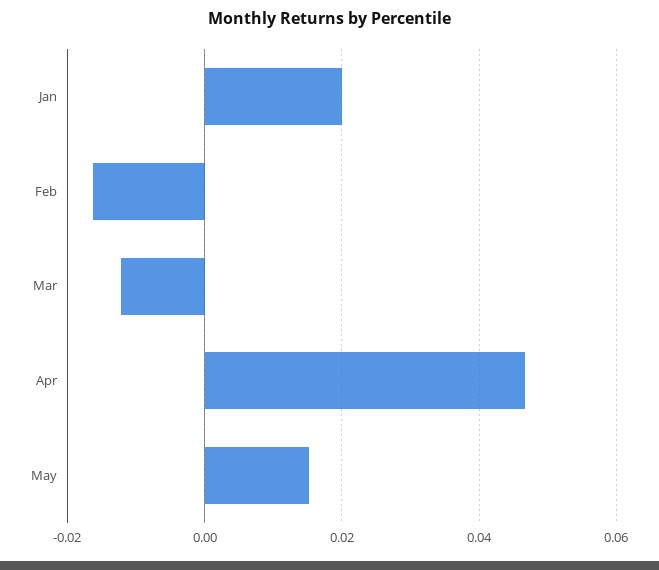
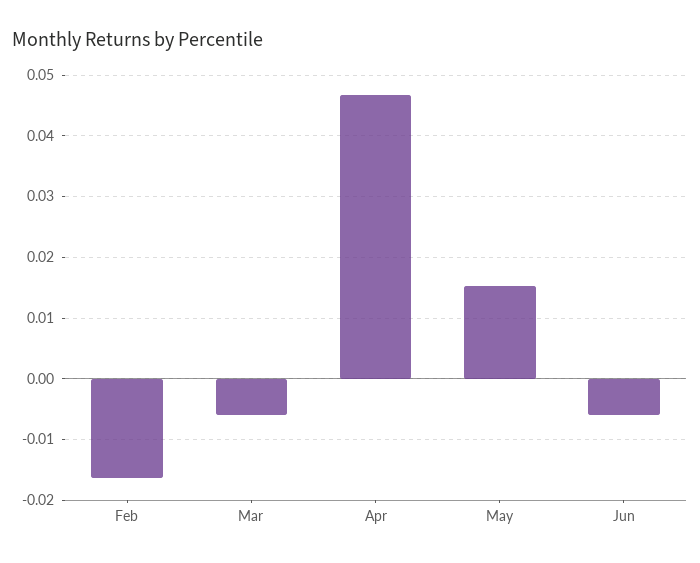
Jan: 0.02 -> none
Mar: -0.012 -> -0.006
Jun: none -> -0.006

